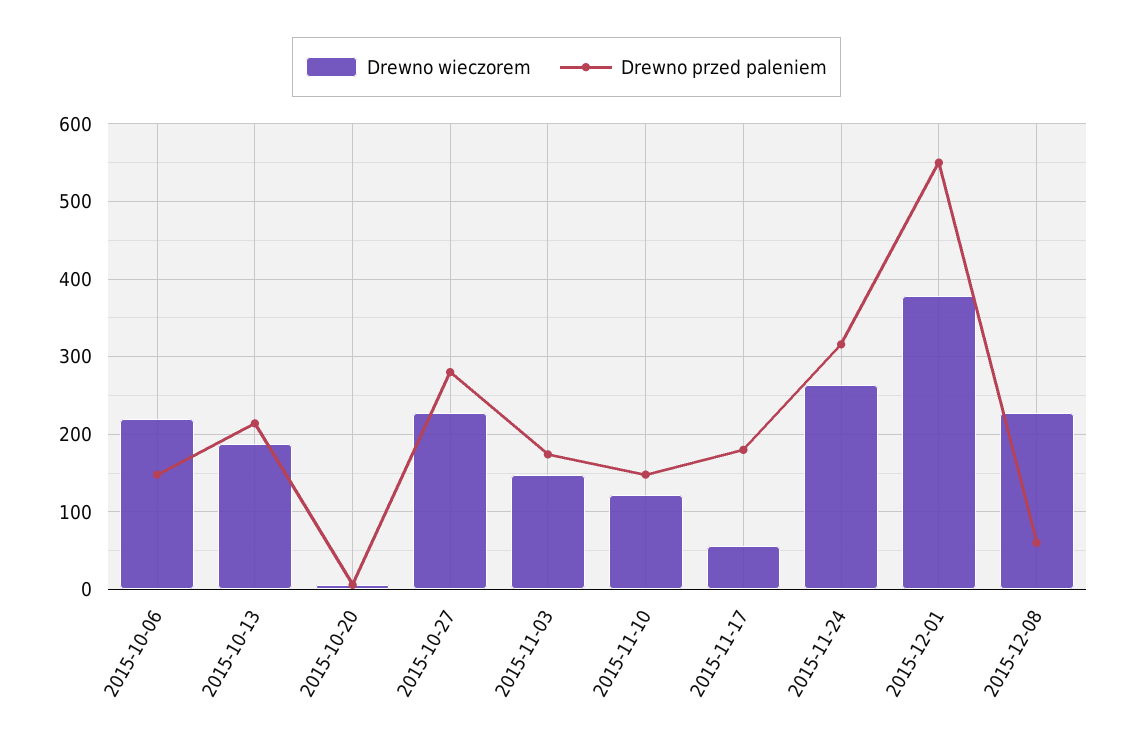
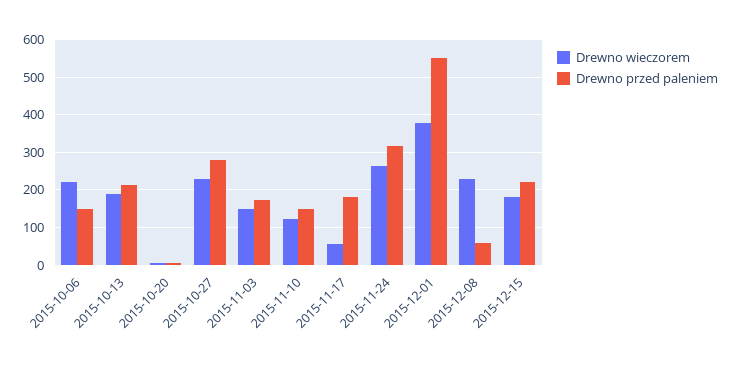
Drewno wieczorem, 2015-12-15: none -> 180
Drewno przed paleniem, 2015-12-15: none -> 220

